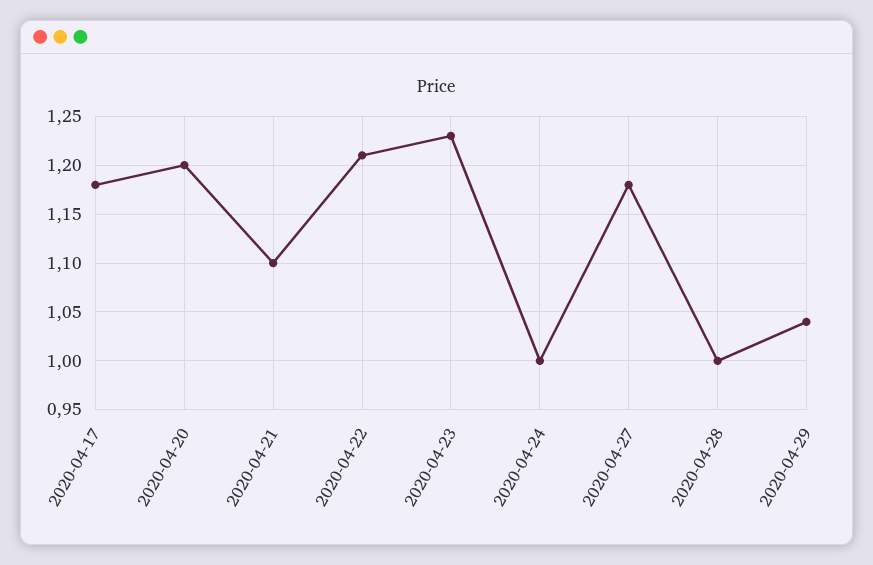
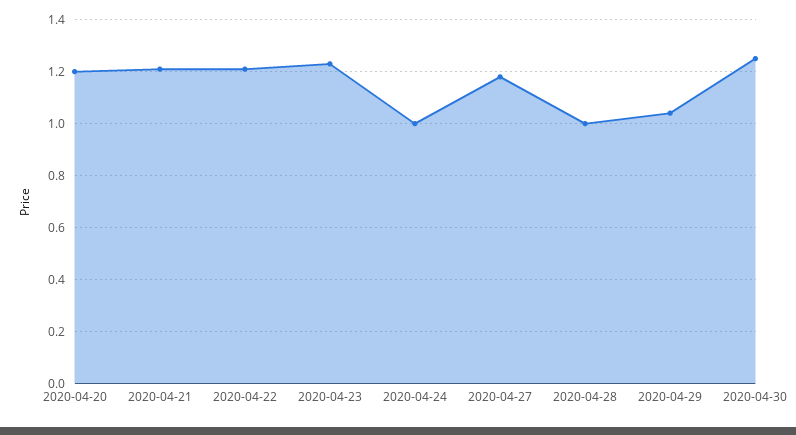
2020-04-17: 1.18 -> none
2020-04-21: 1.1 -> 1.2
2020-04-30: none -> 1.25

